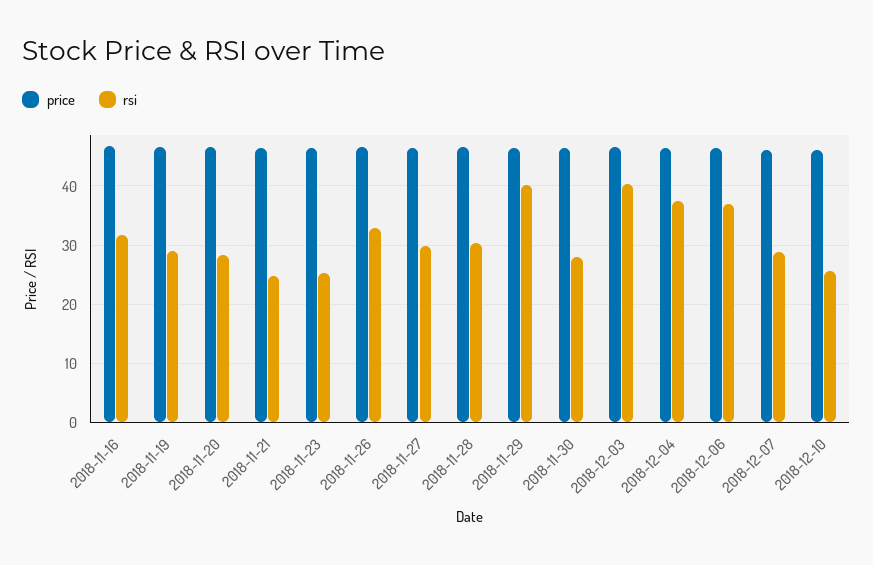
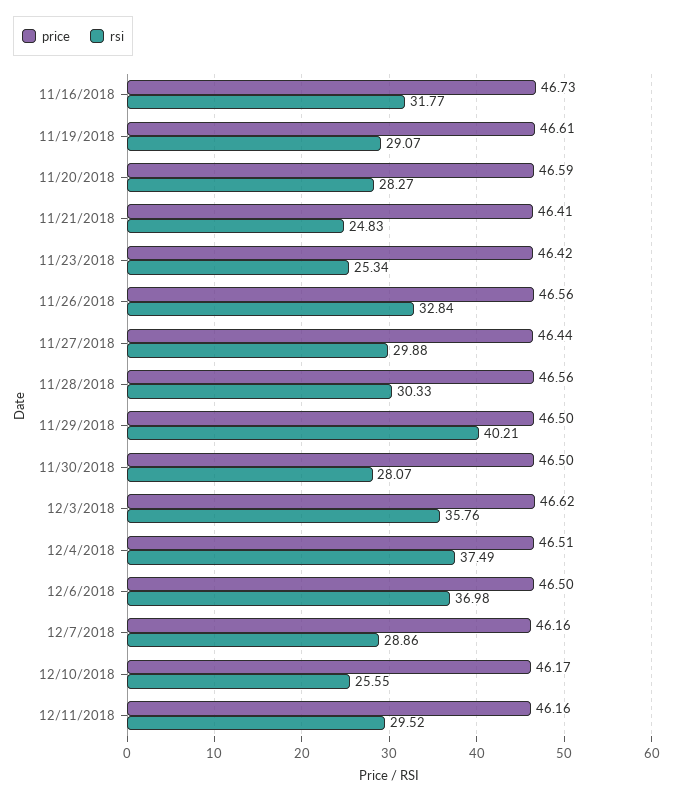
rsi, 2018-12-03: 40 -> 35.76
price, 12/11/2018: none -> 46.16
rsi, 12/11/2018: none -> 29.52

